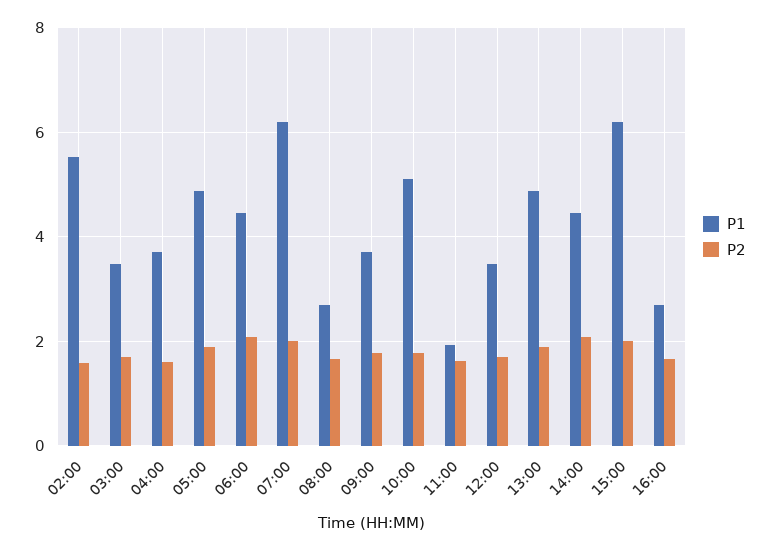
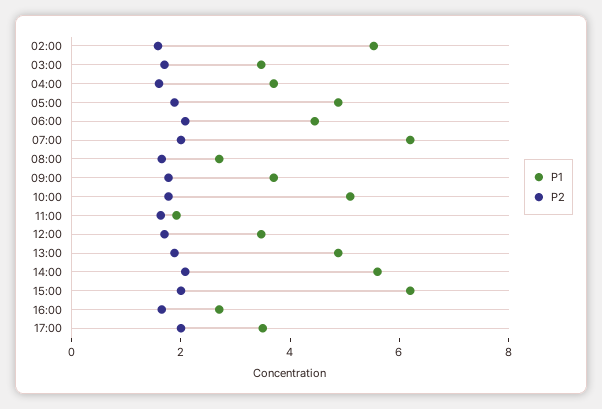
P1, 14:00: 4.4 -> 5.5
P1, 17:00: none -> 3.5
P2, 17:00: none -> 2

